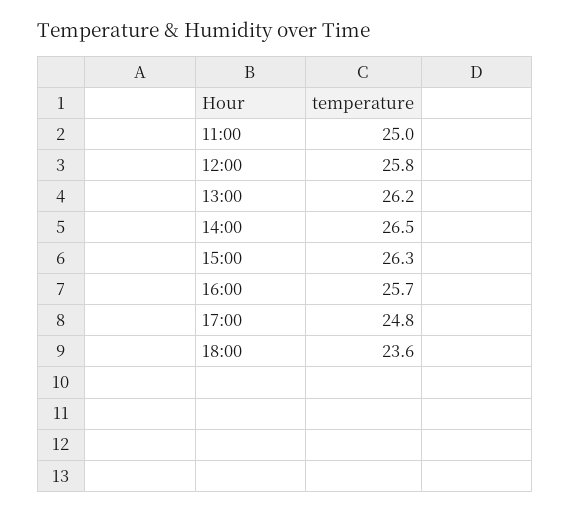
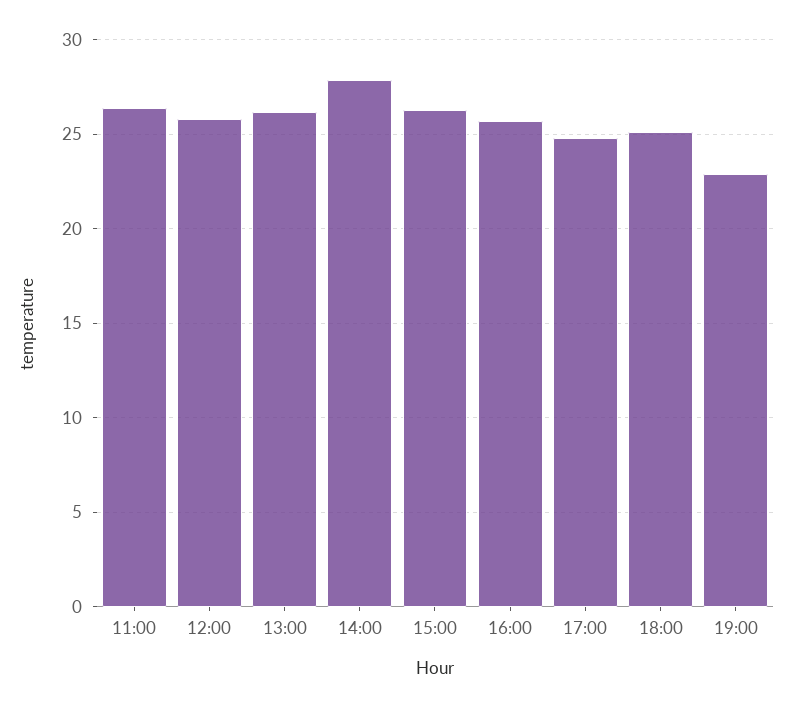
11:00: 25 -> 26.5
14:00: 26.5 -> 28
18:00: 23.6 -> 25
19:00: none -> 23

